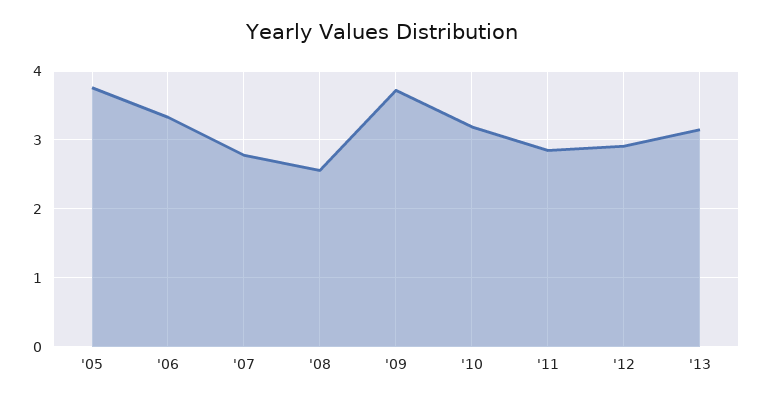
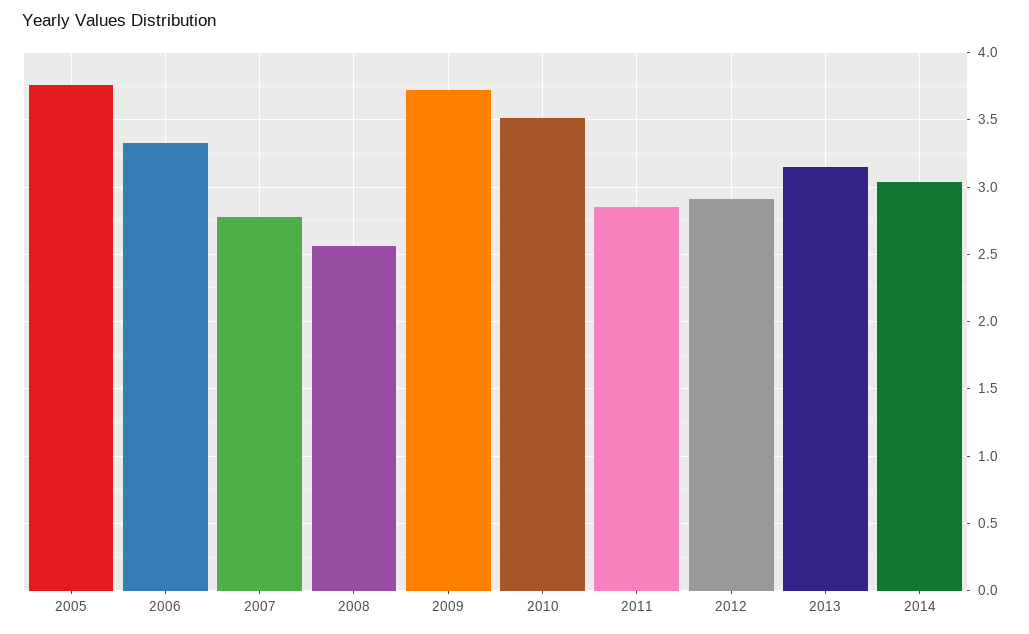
'10: 3.2 -> 3.5
2014: none -> 3.05

